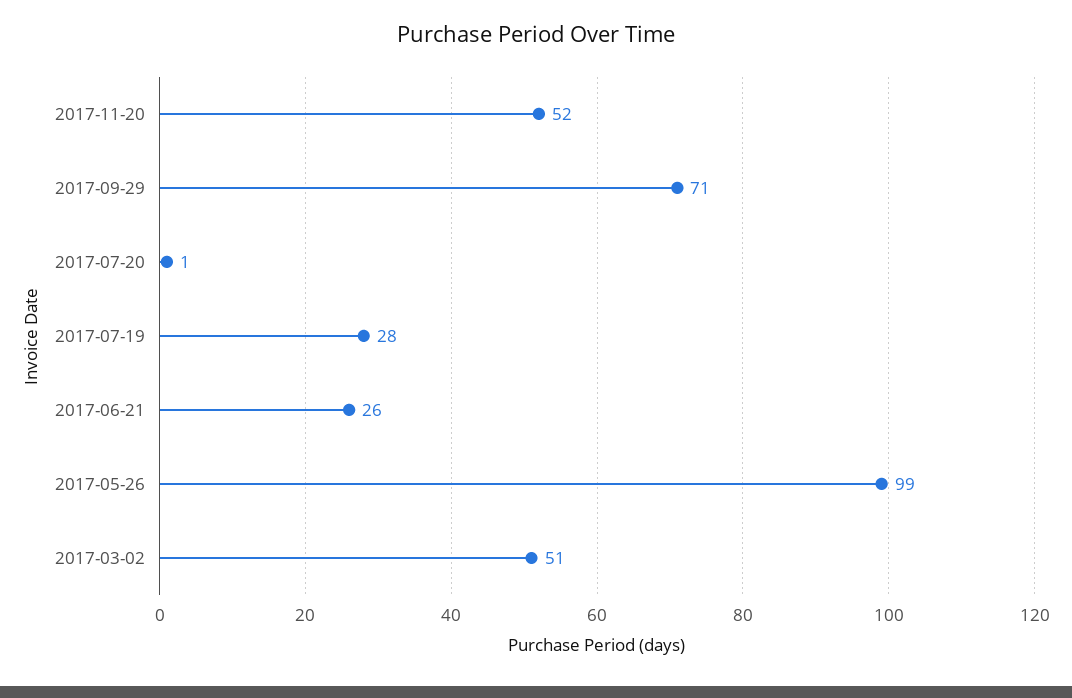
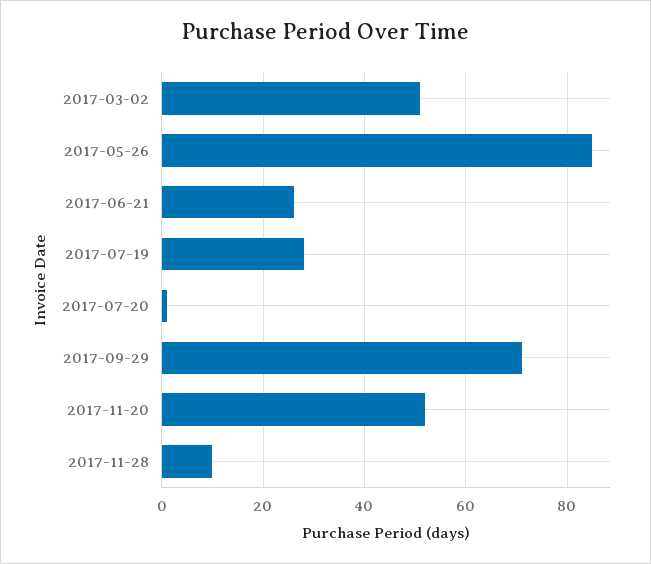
2017-05-26: 99 -> 85
2017-11-28: none -> 10

